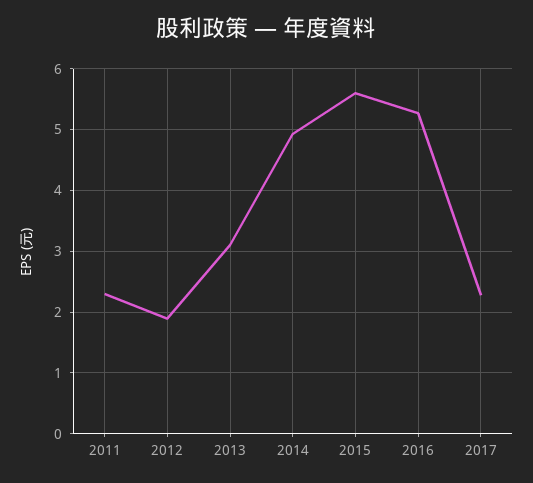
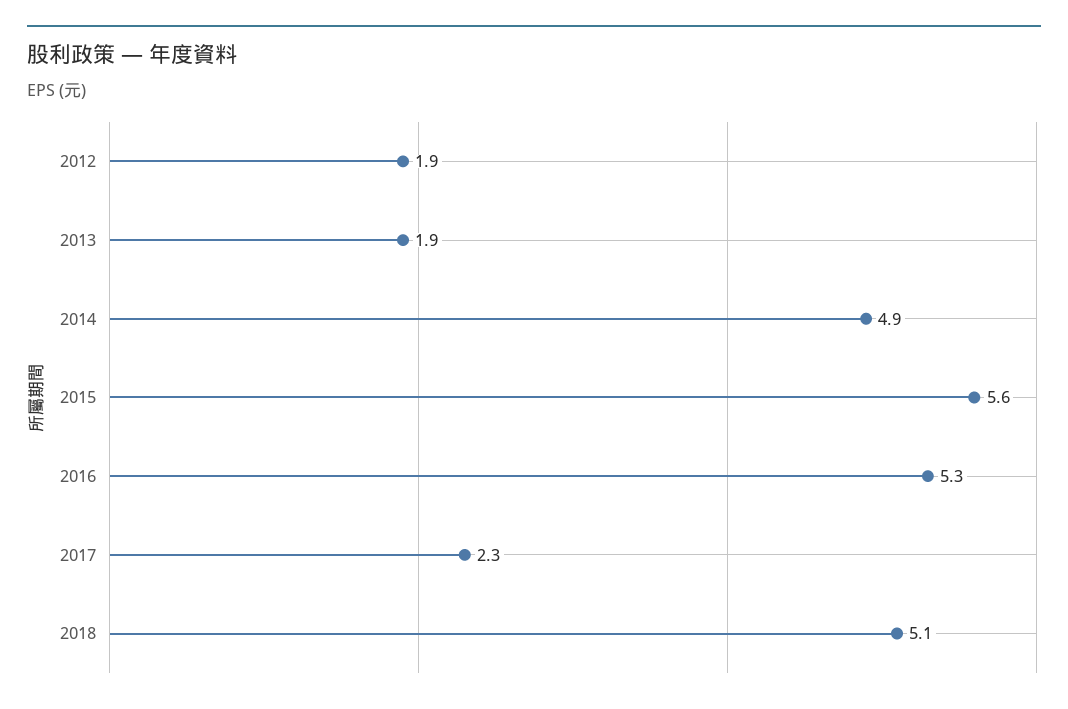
2011: 2.3 -> none
2013: 3.1 -> 1.9
2018: none -> 5.1

